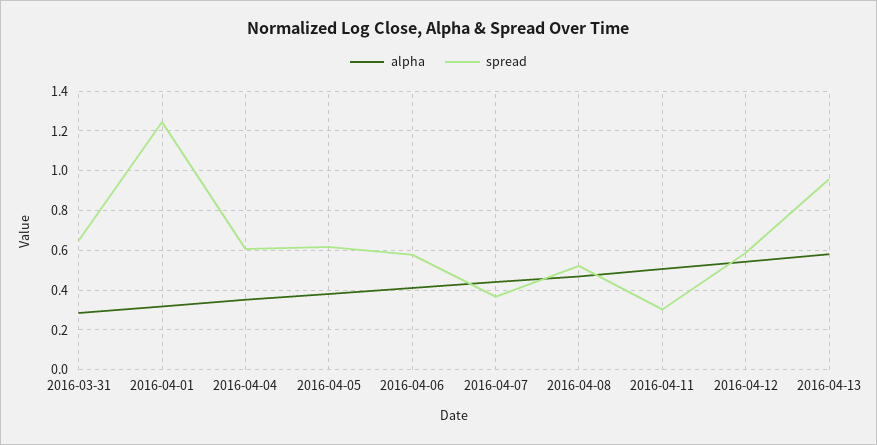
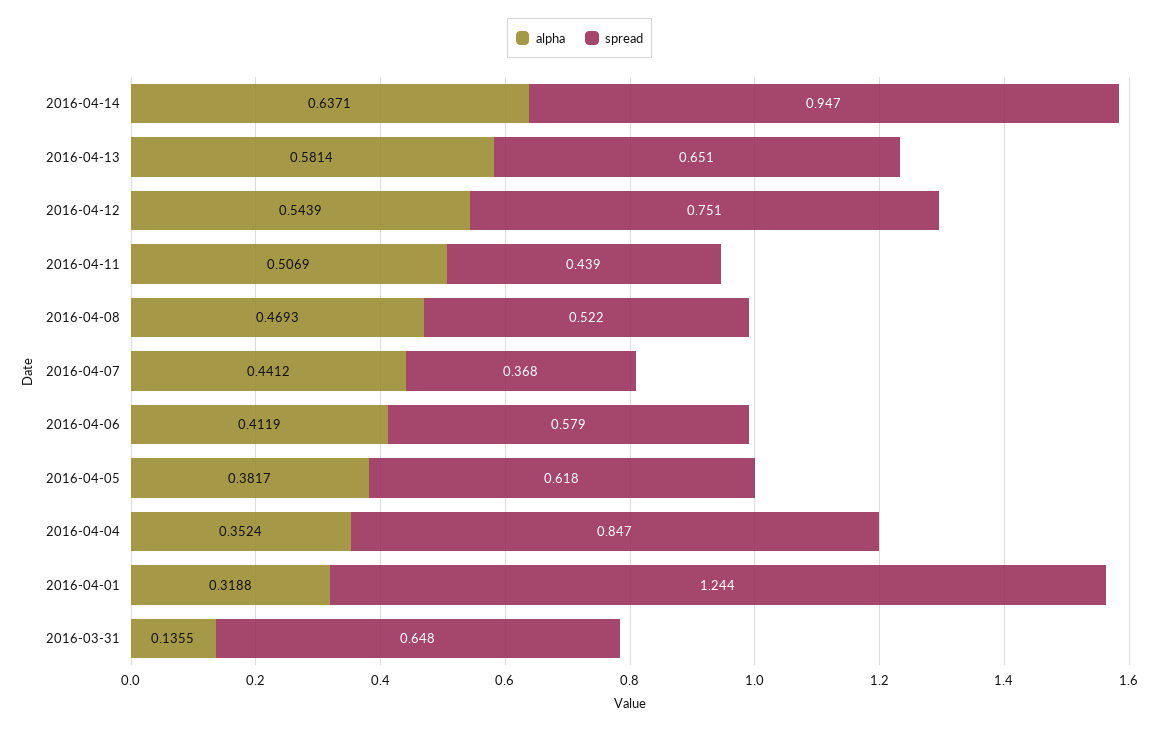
alpha, 2016-03-31: 0.3 -> 0.1355
spread, 2016-04-04: 0.6 -> 0.847
spread, 2016-04-11: 0.3 -> 0.439
spread, 2016-04-12: 0.6 -> 0.751
spread, 2016-04-13: 0.95 -> 0.651
alpha, 2016-04-14: none -> 0.6371
spread, 2016-04-14: none -> 0.947

